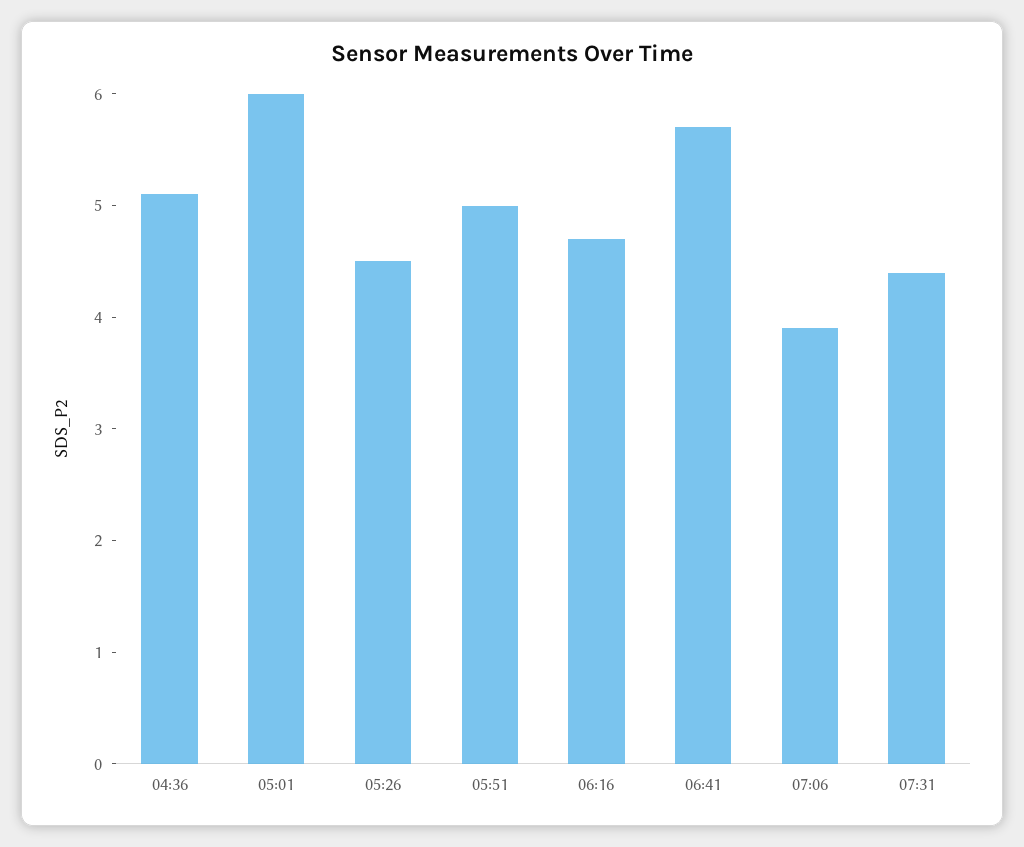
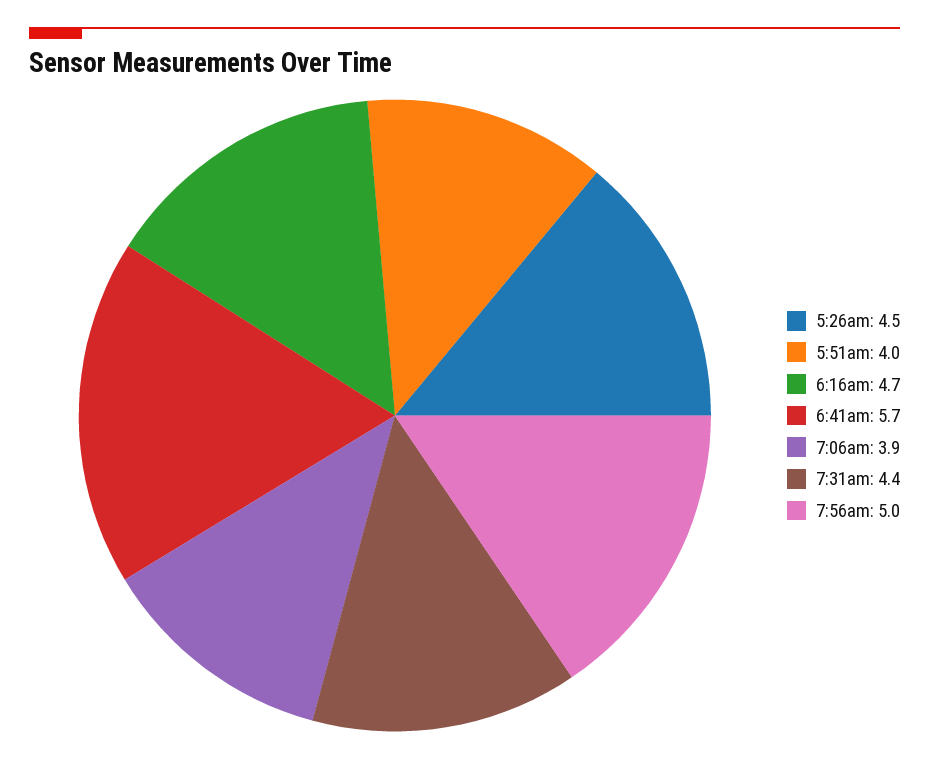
04:36: 5.1 -> none
05:01: 6 -> none
05:51: 5 -> 4
7:56am: none -> 5

